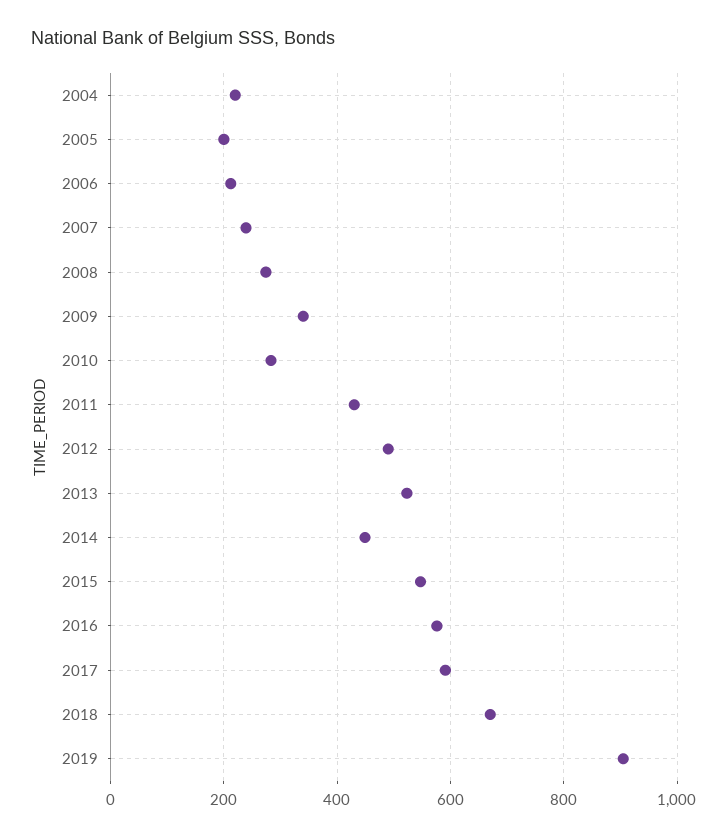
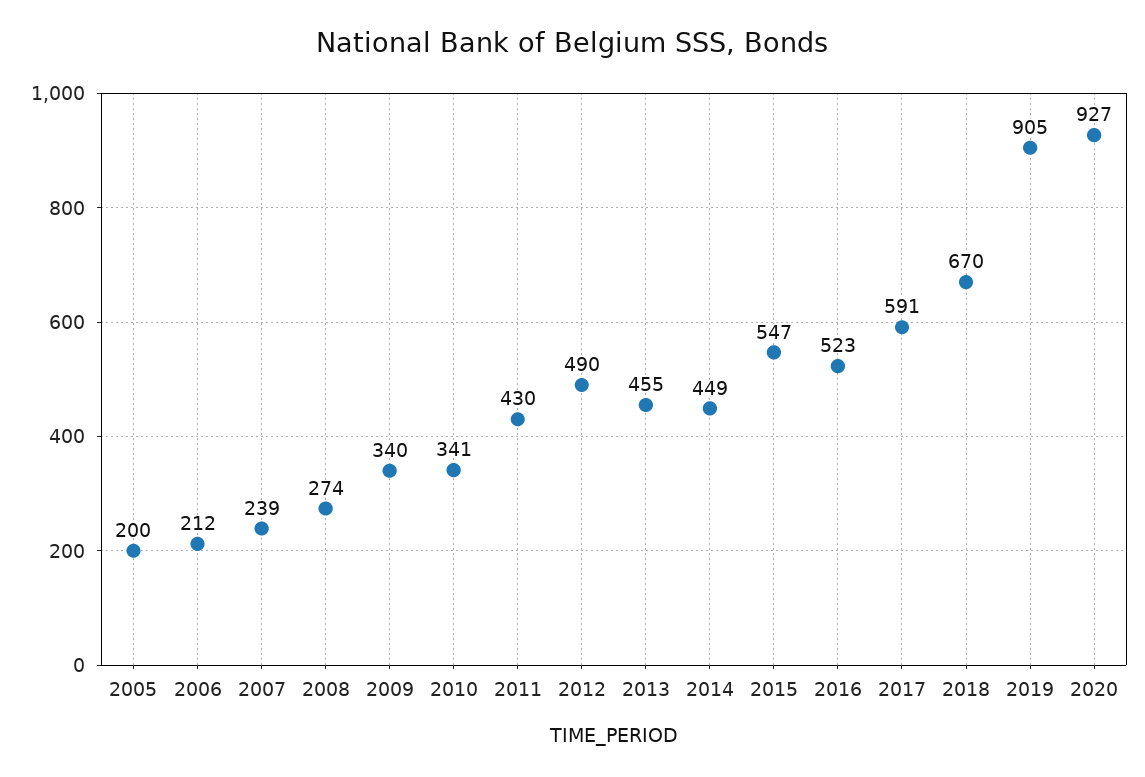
2004: 220 -> none
2010: 280 -> 341
2013: 520 -> 455
2016: 580 -> 523
2020: none -> 927

